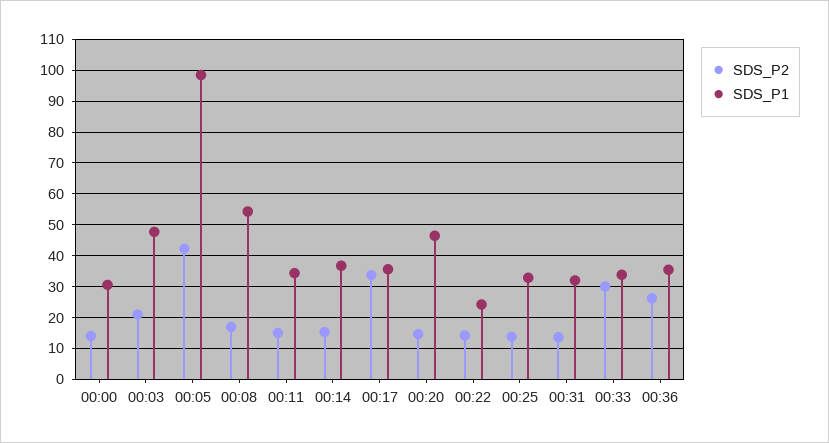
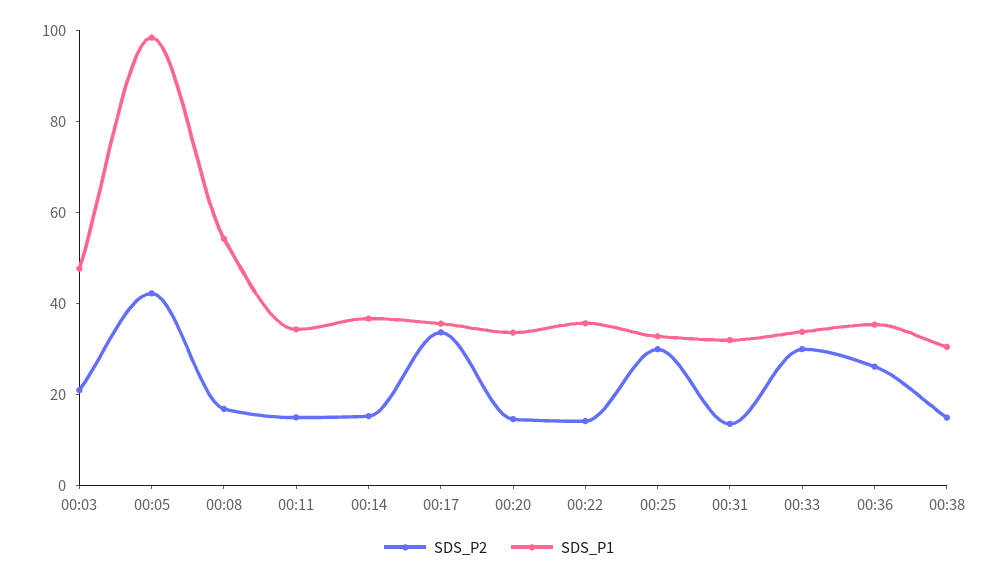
SDS_P2, 00:00: 14 -> none
SDS_P1, 00:00: 30 -> none
SDS_P1, 00:20: 46 -> 35
SDS_P1, 00:22: 24 -> 35
SDS_P2, 00:25: 14 -> 30
SDS_P2, 00:38: none -> 15
SDS_P1, 00:38: none -> 30

